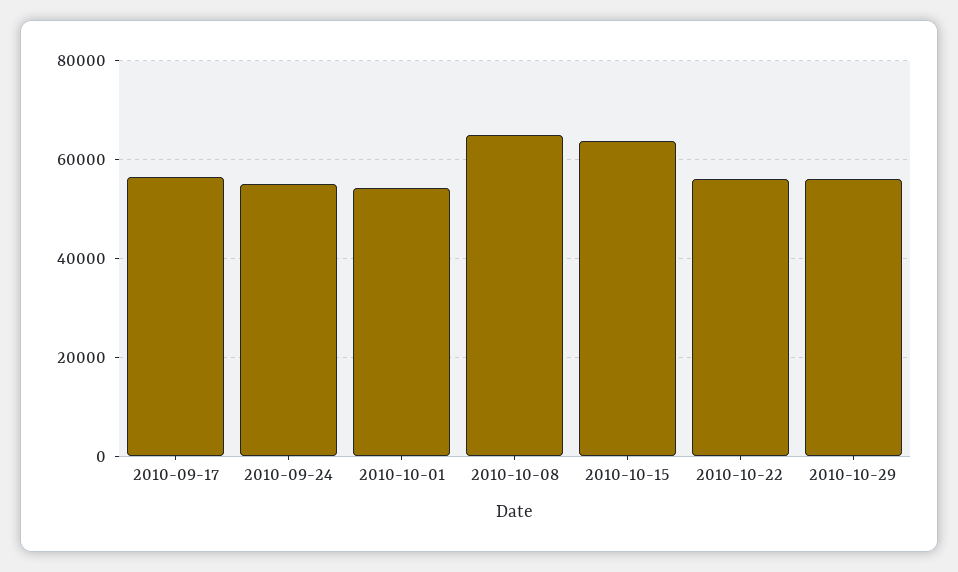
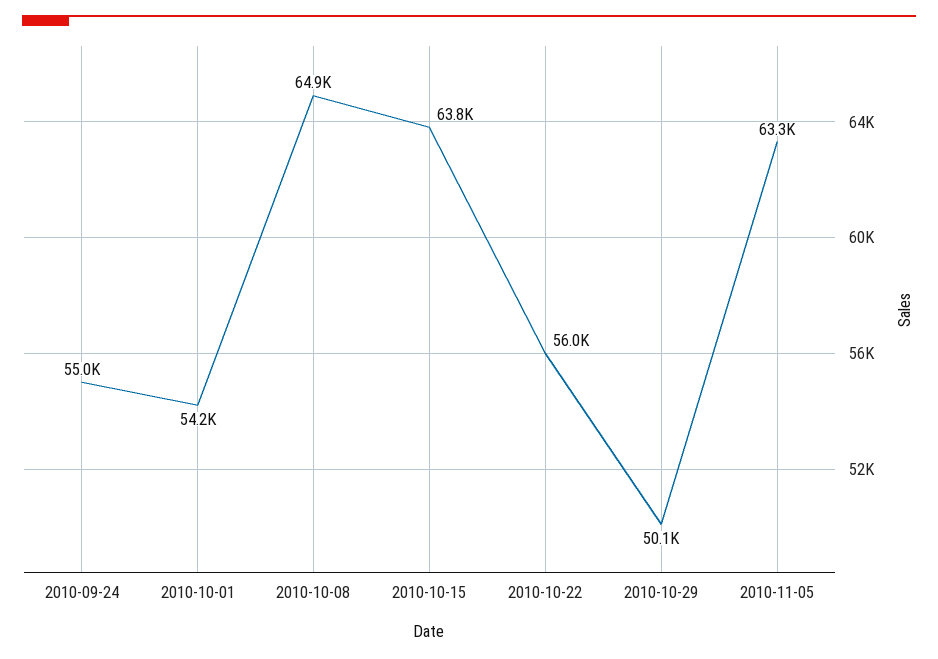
2010-09-17: 56000 -> none
2010-10-29: 56000 -> 50100
2010-11-05: none -> 63300

